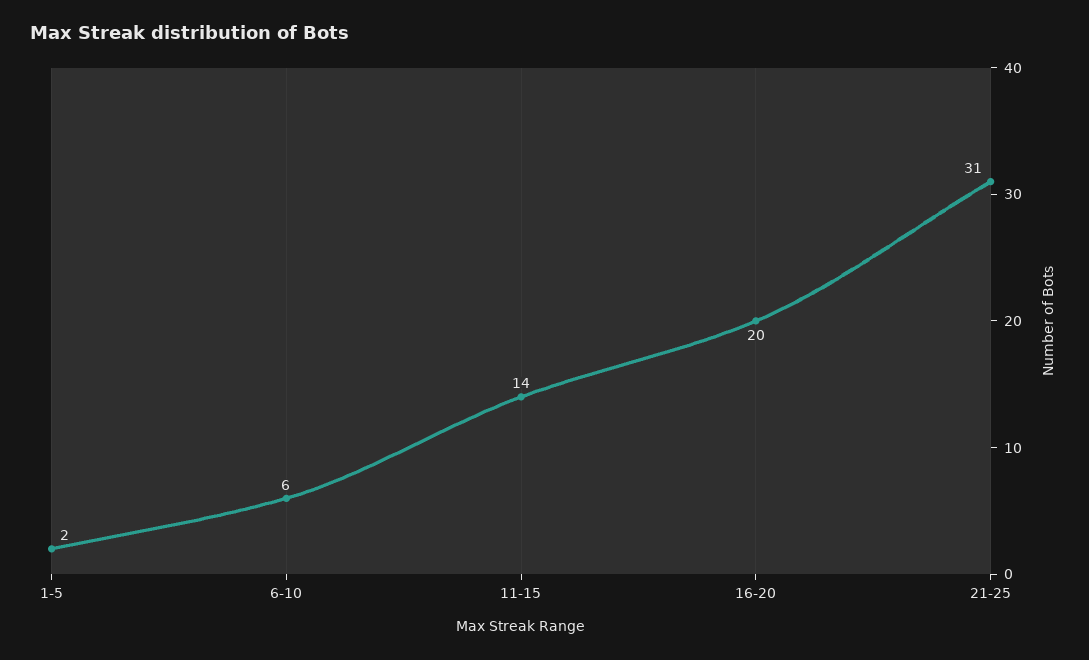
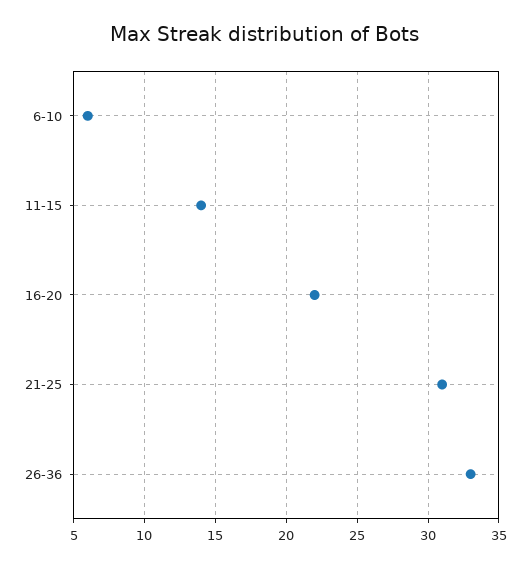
1-5: 2 -> none
16-20: 20 -> 22
26-36: none -> 33

